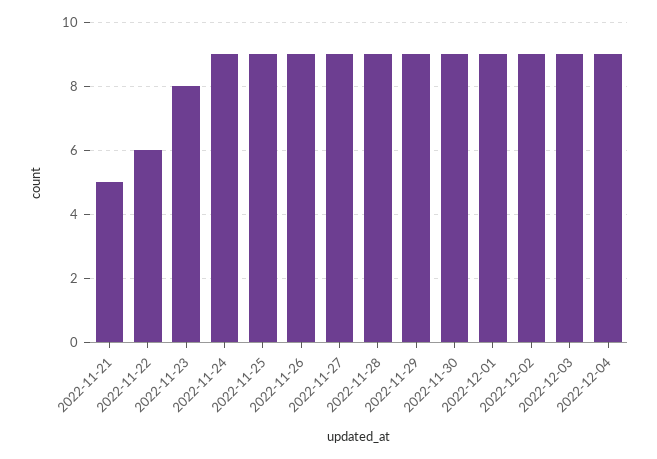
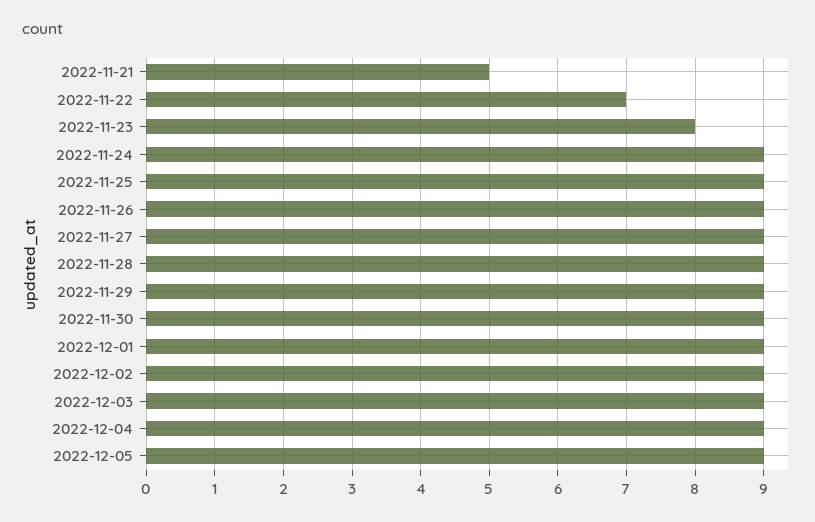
2022-11-22: 6 -> 7
2022-12-05: none -> 9

